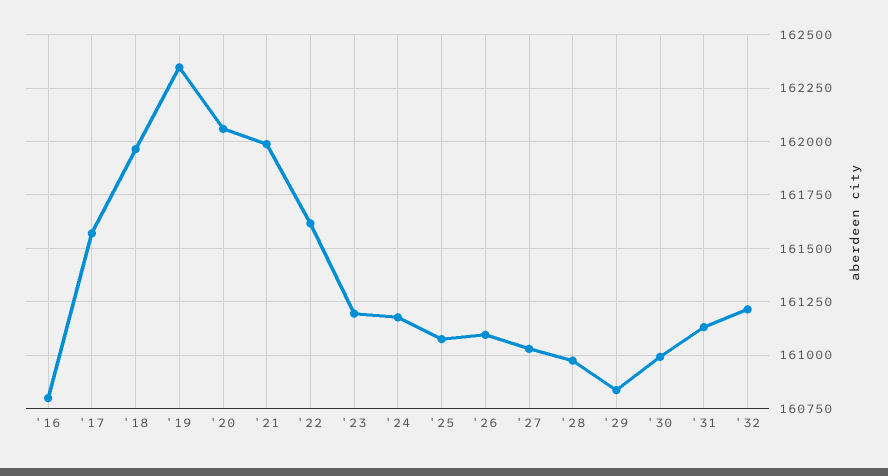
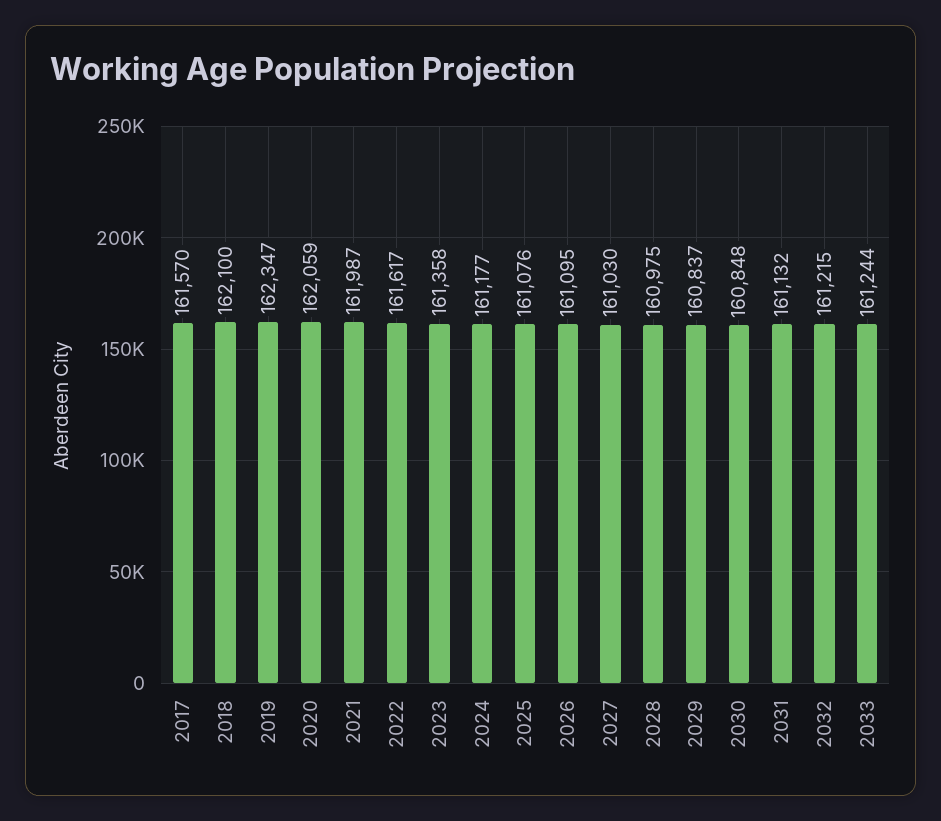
'16: 160800 -> none
'18: 161950 -> 162100
'23: 161200 -> 161358
'30: 161000 -> 160848
2033: none -> 161244

